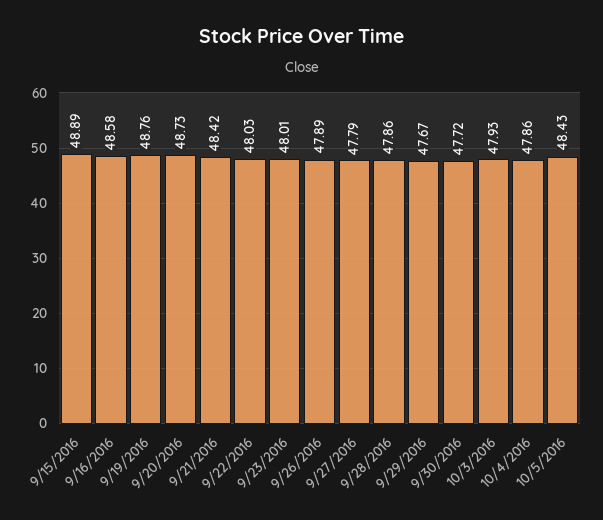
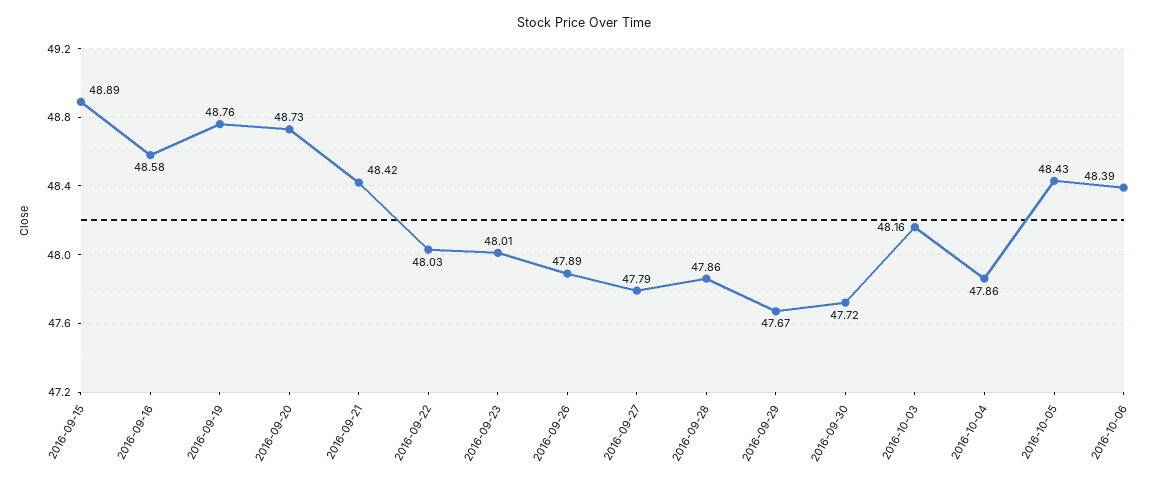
10/3/2016: 47.93 -> 48.16
2016-10-06: none -> 48.39

